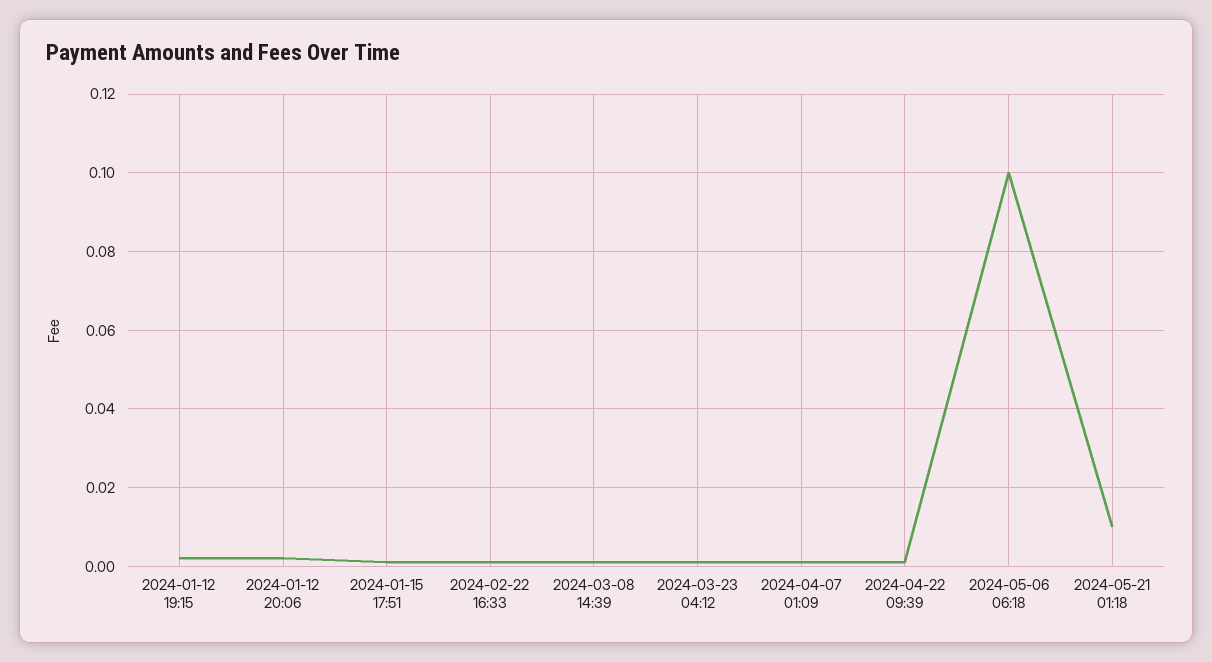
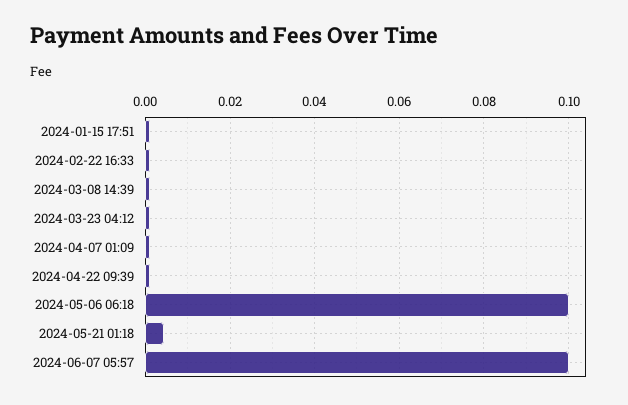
2024-01-12 19:15: 0.002 -> none
2024-01-12 20:06: 0.002 -> none
2024-05-21 01:18: 0.01 -> 0.004
2024-06-07 05:57: none -> 0.1

